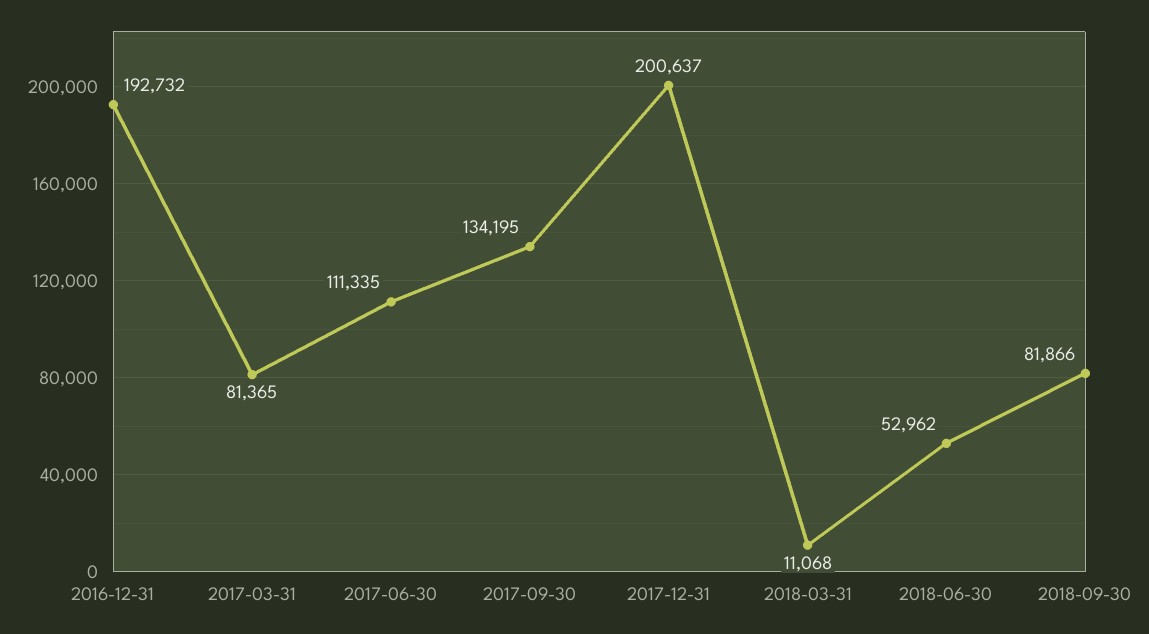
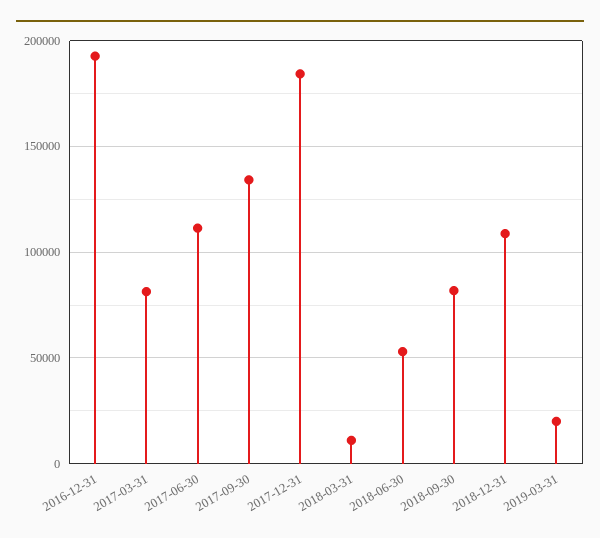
2017-12-31: 200637 -> 185000
2018-12-31: none -> 110000
2019-03-31: none -> 20000

